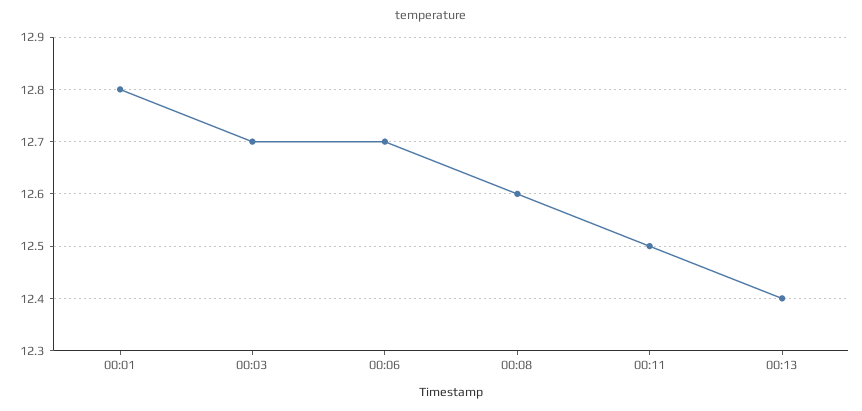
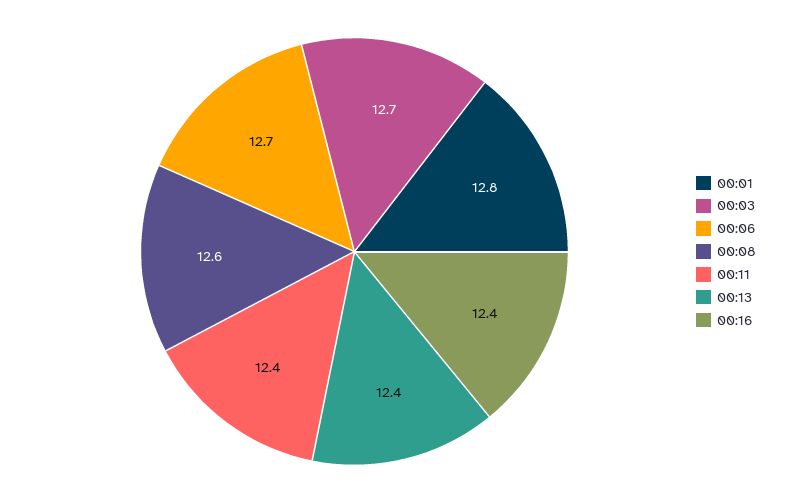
00:11: 12.5 -> 12.4
00:16: none -> 12.4

